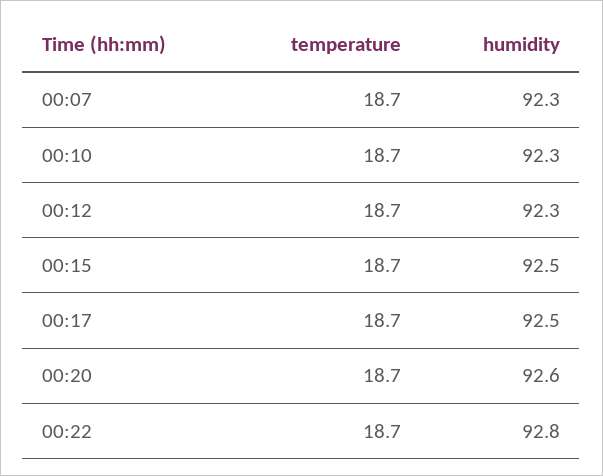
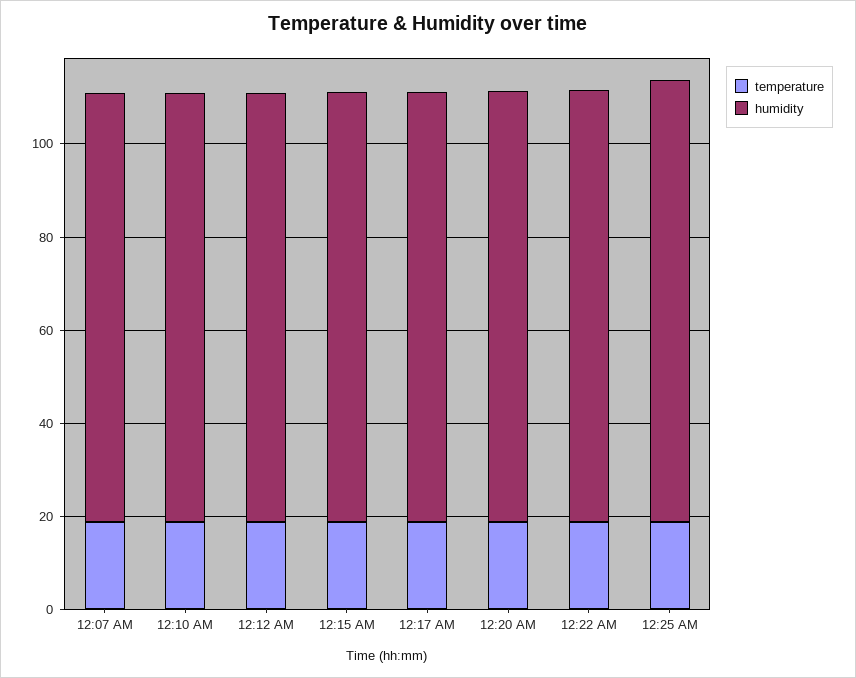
temperature, 12:25 AM: none -> 20
humidity, 12:25 AM: none -> 95

